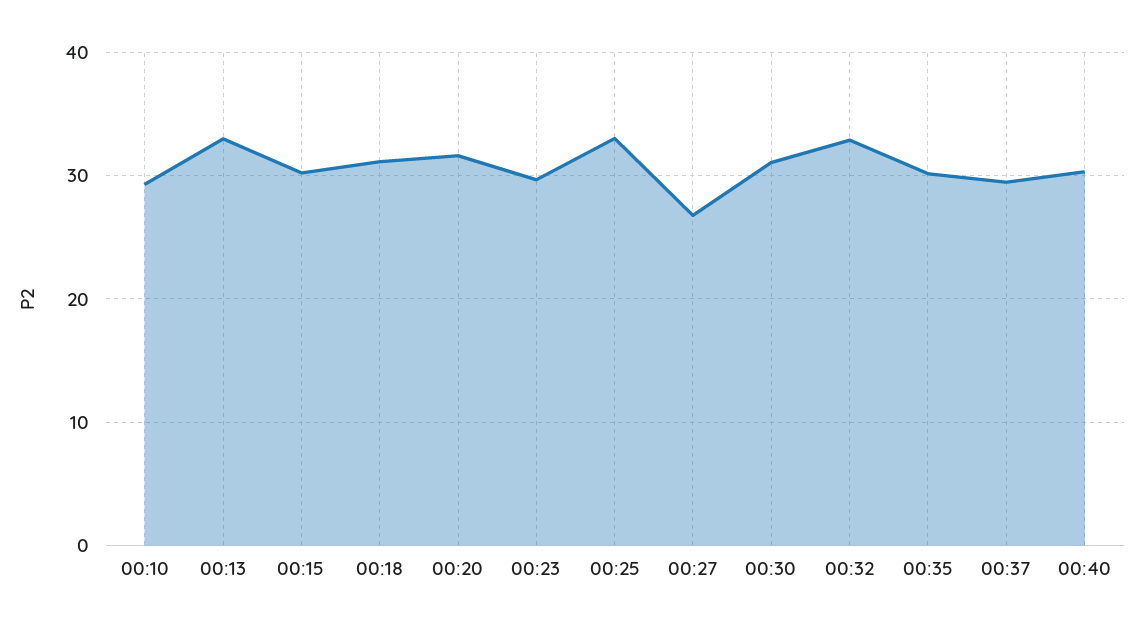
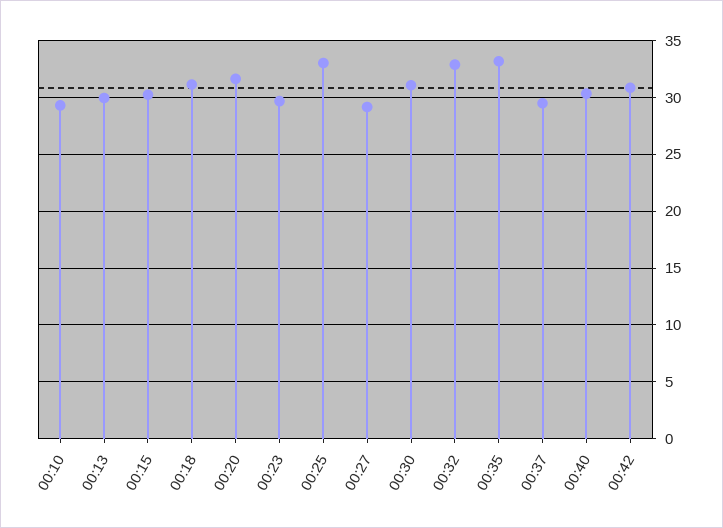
00:13: 33 -> 30
00:27: 27 -> 29
00:35: 30 -> 33
00:42: none -> 31

